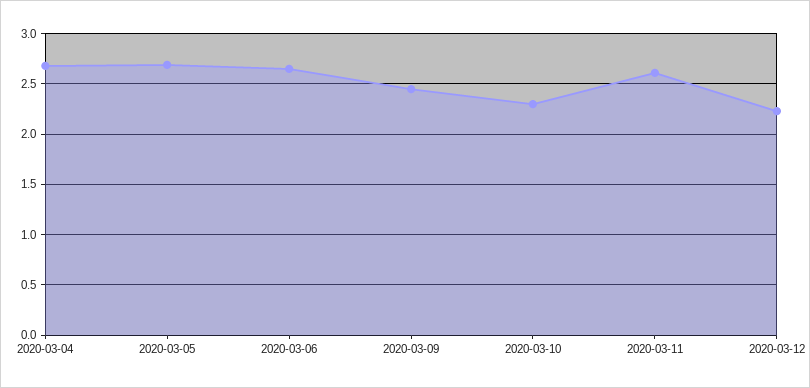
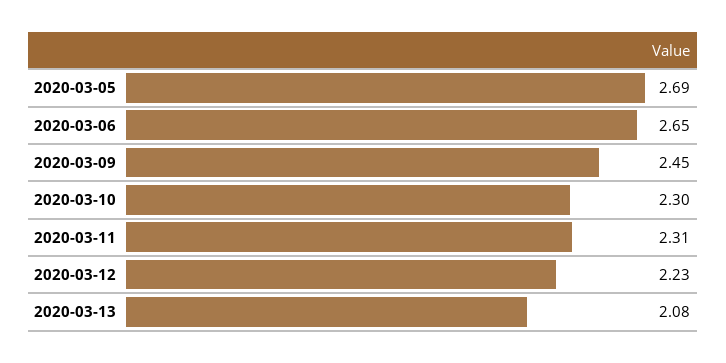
2020-03-04: 2.7 -> none
2020-03-11: 2.6 -> 2.31
2020-03-13: none -> 2.08

